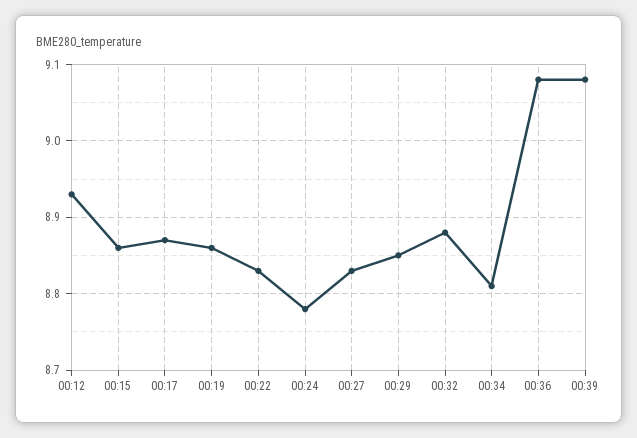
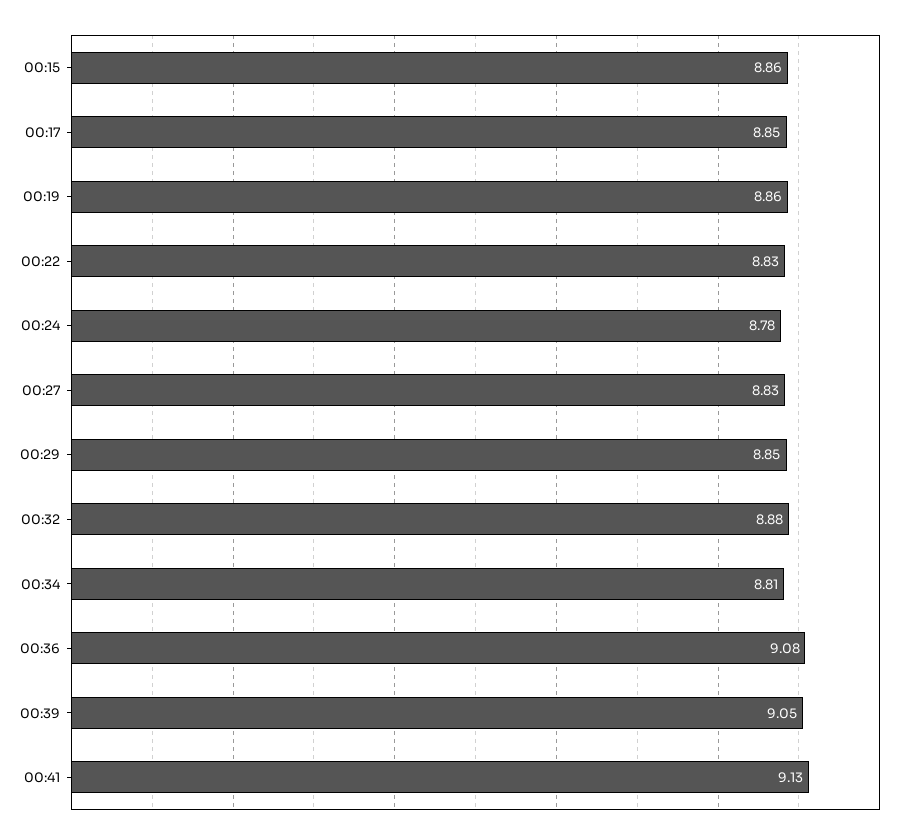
00:12: 8.93 -> none
00:17: 8.87 -> 8.85
00:39: 9.08 -> 9.05
00:41: none -> 9.13

